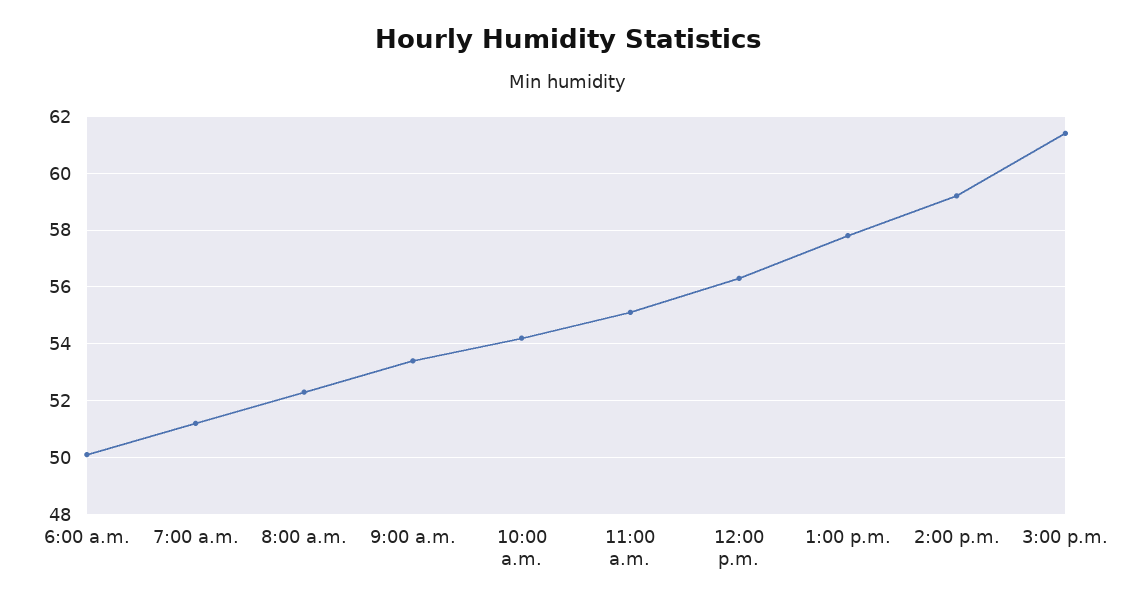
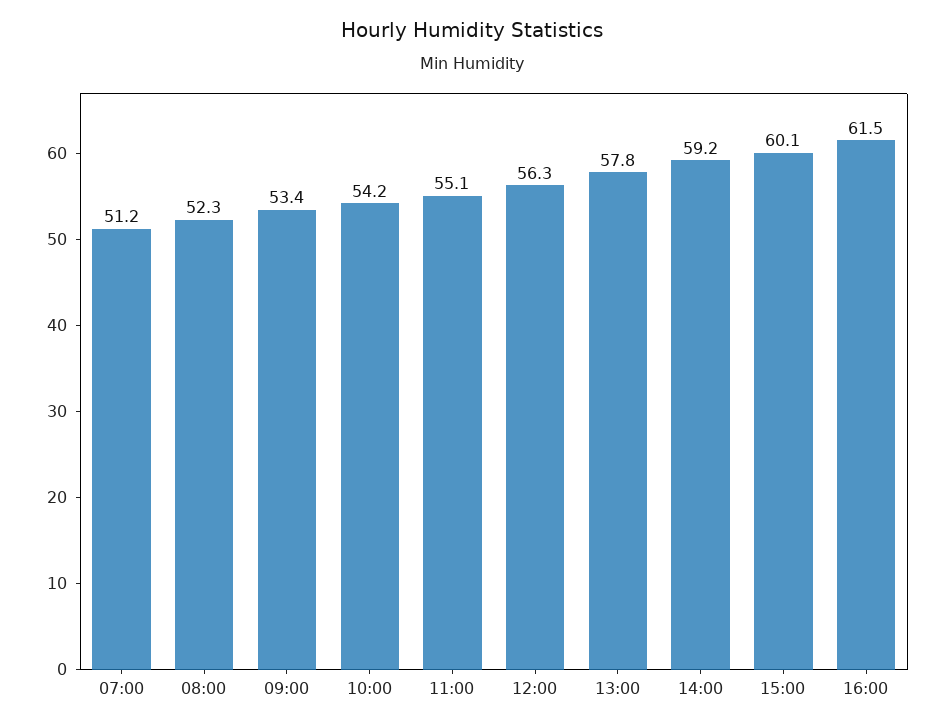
6:00 a.m.: 50 -> none
3:00 p.m.: 61.5 -> 60.1
16:00: none -> 61.5

